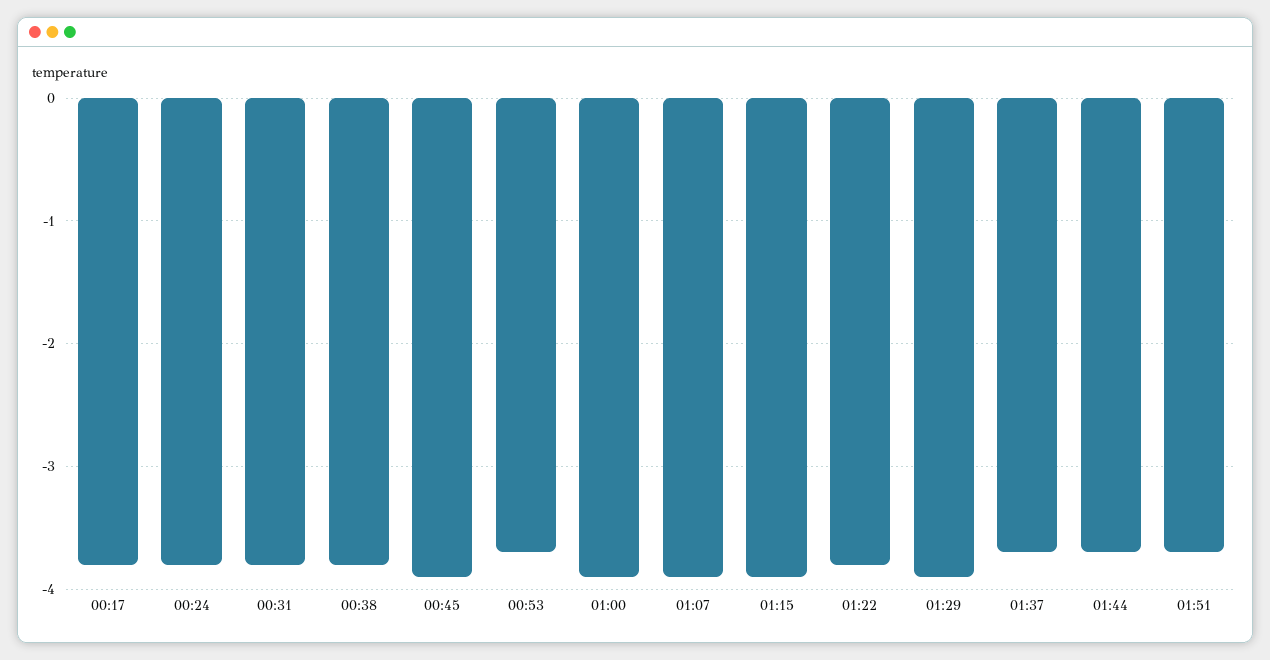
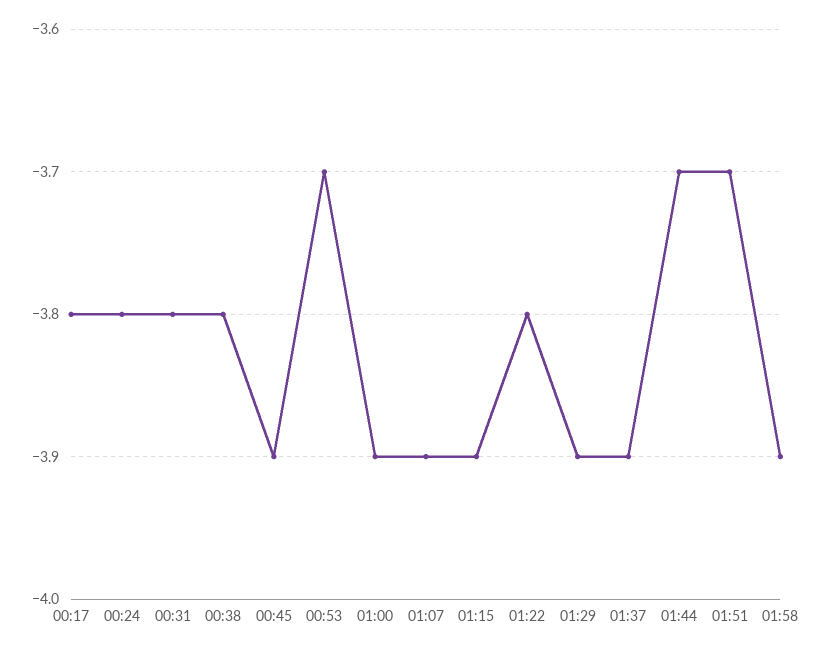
01:37: -3.7 -> -3.9
01:58: none -> -3.9

